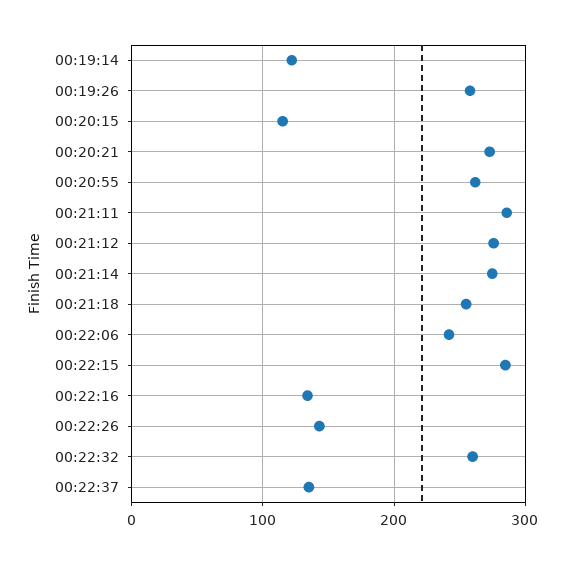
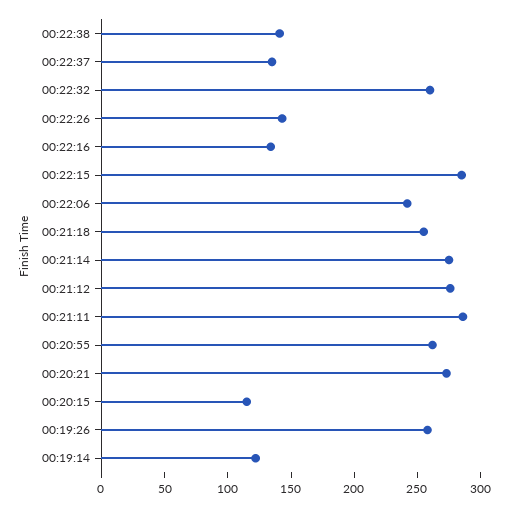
00:22:38: none -> 140

